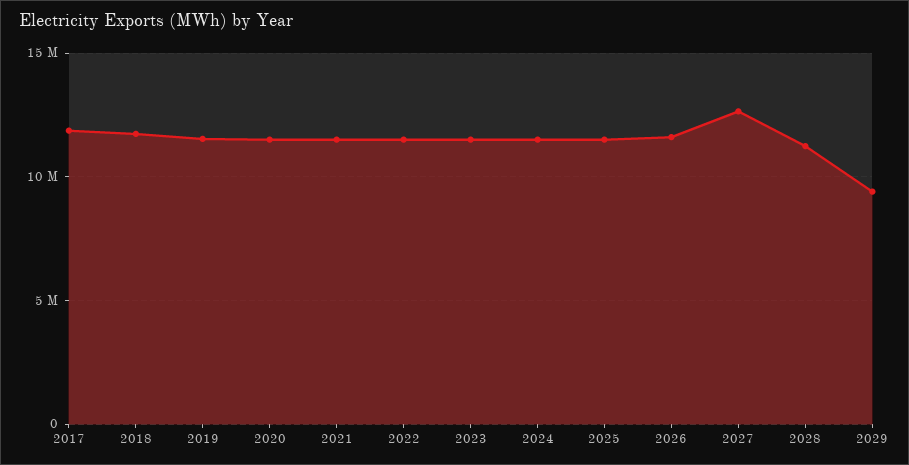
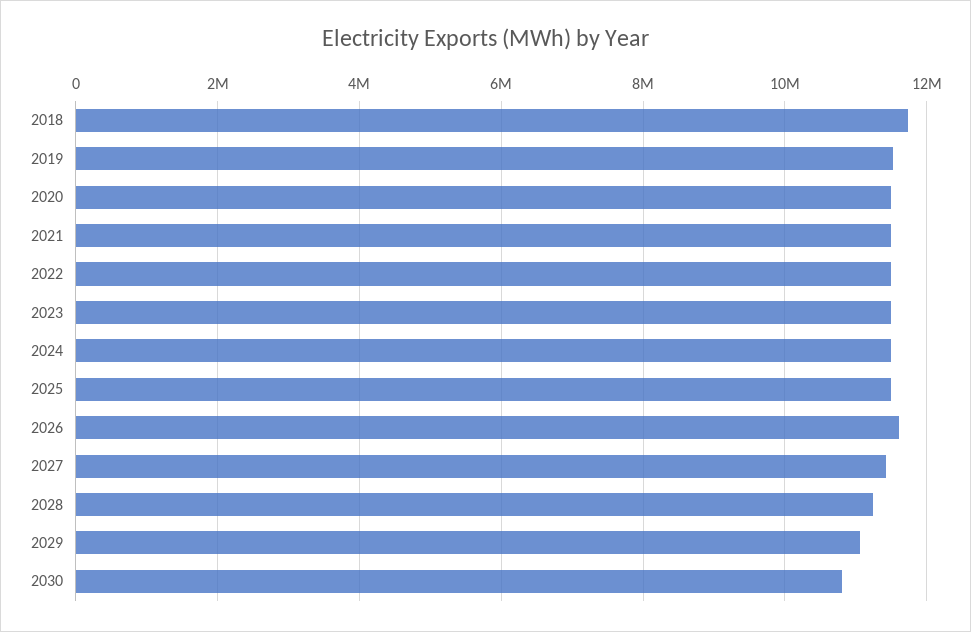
2017: 12000000 -> none
2027: 12500000 -> 11400000
2029: 9500000 -> 11000000
2030: none -> 10800000

